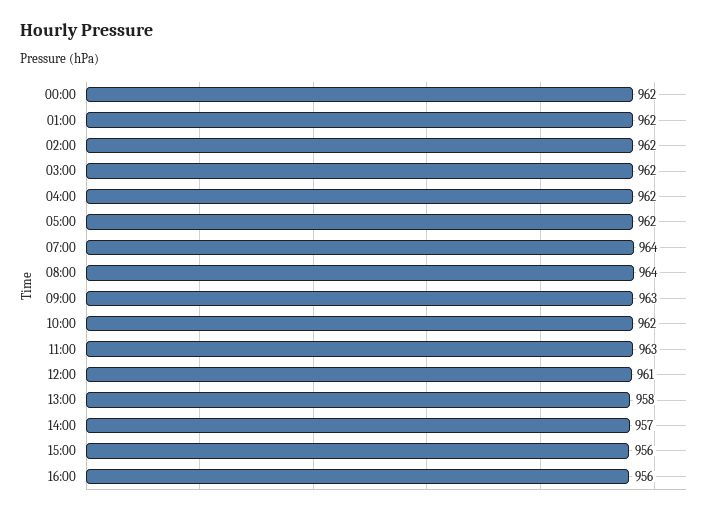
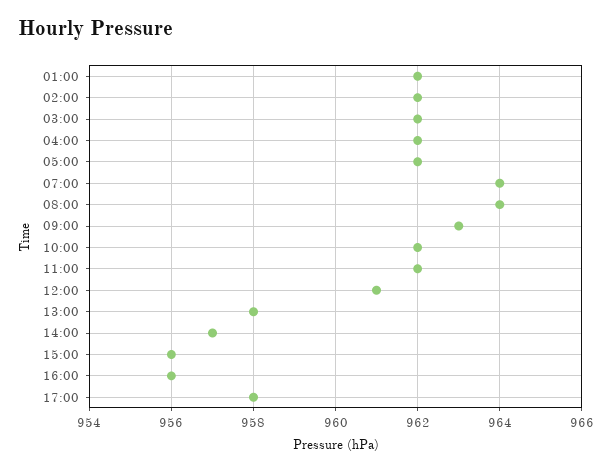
00:00: 962 -> none
11:00: 963 -> 962
17:00: none -> 958

